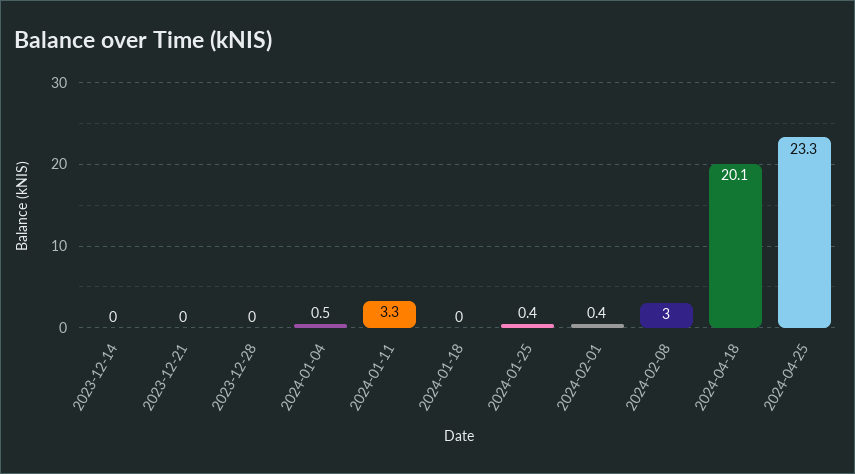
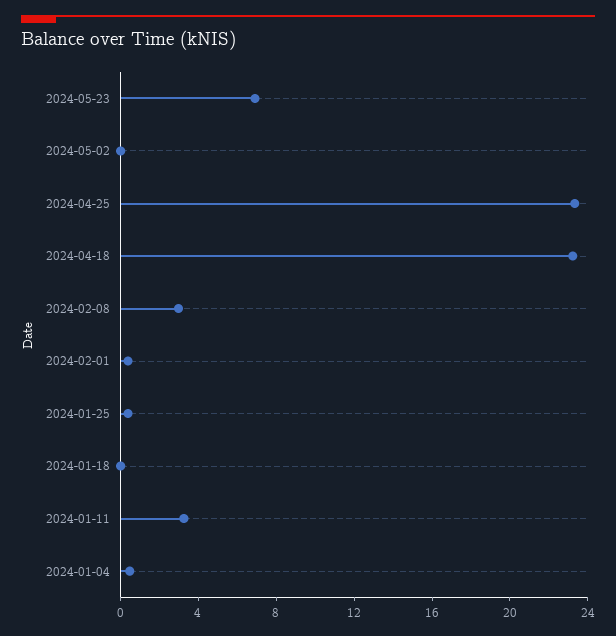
2023-12-14: 0 -> none
2023-12-21: 0 -> none
2023-12-28: 0 -> none
2024-04-18: 20.1 -> 23
2024-05-23: none -> 7
2024-05-02: none -> 0

